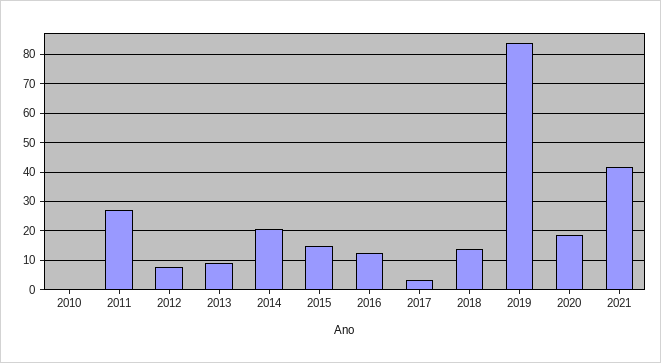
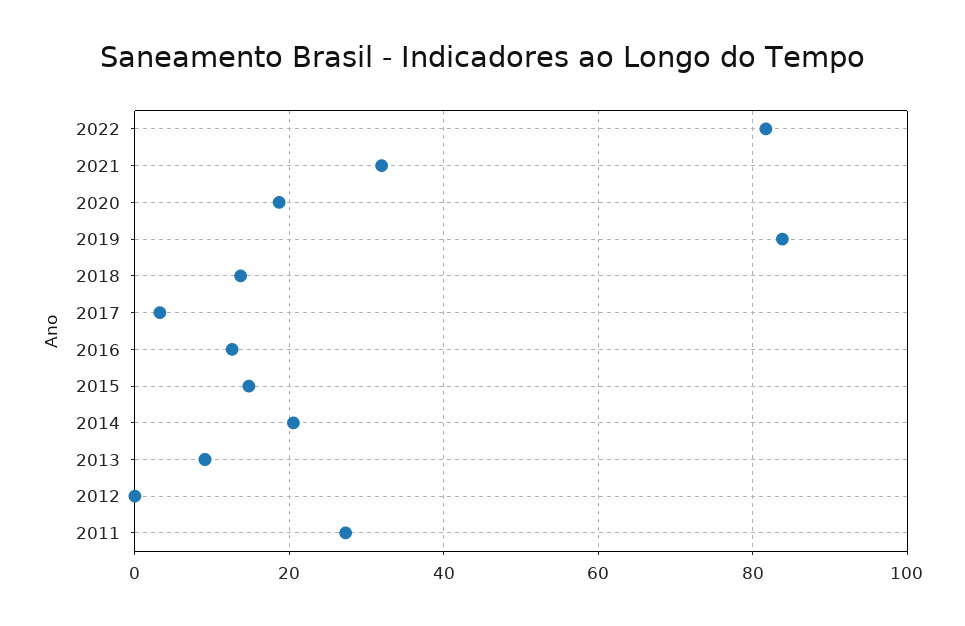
2010: 0 -> none
2012: 7.5 -> 0
2021: 42.5 -> 32
2022: none -> 82

